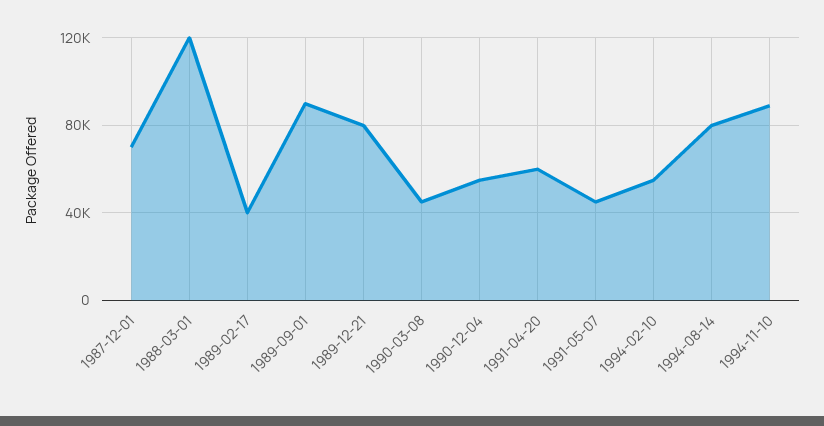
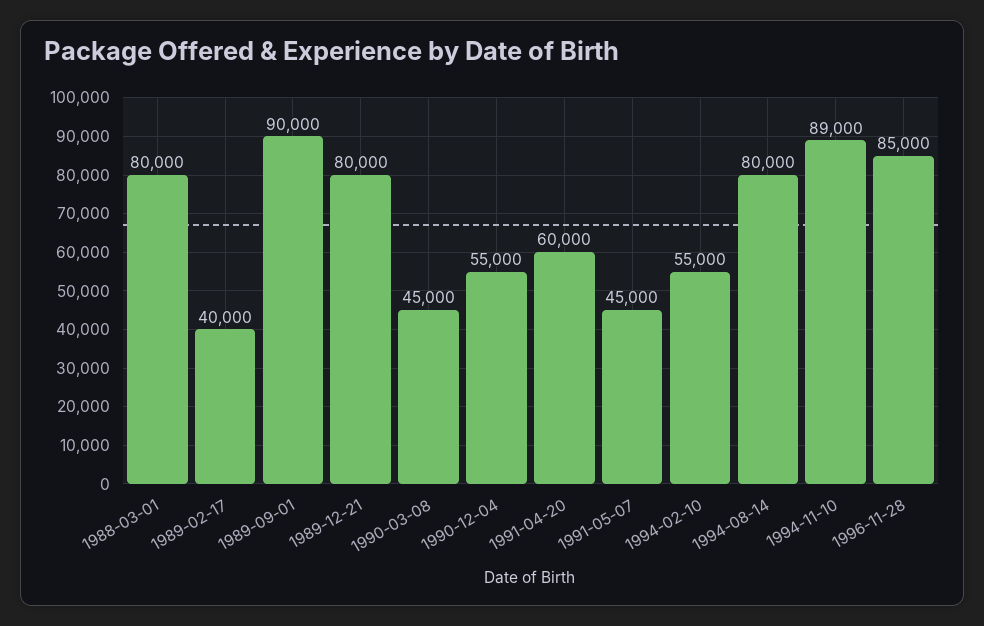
1987-12-01: 70000 -> none
1988-03-01: 120000 -> 80000
1996-11-28: none -> 85000

